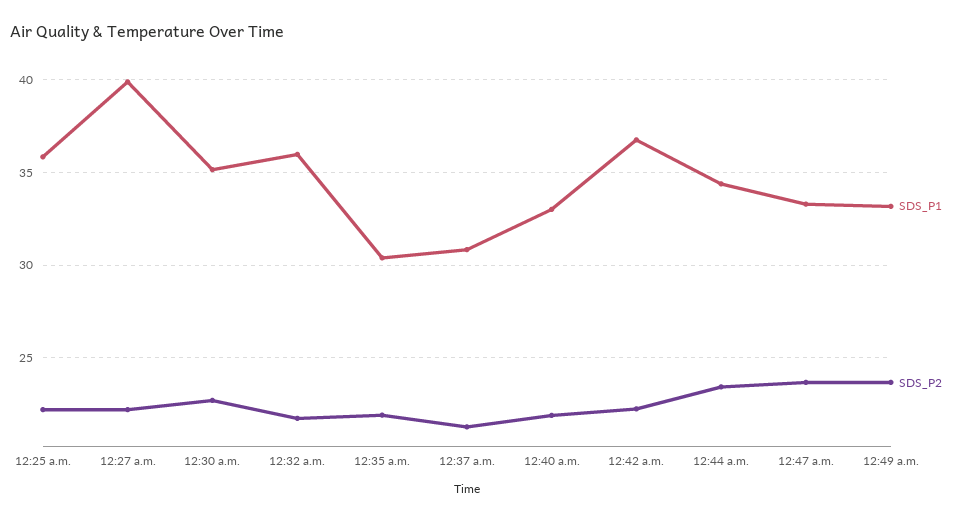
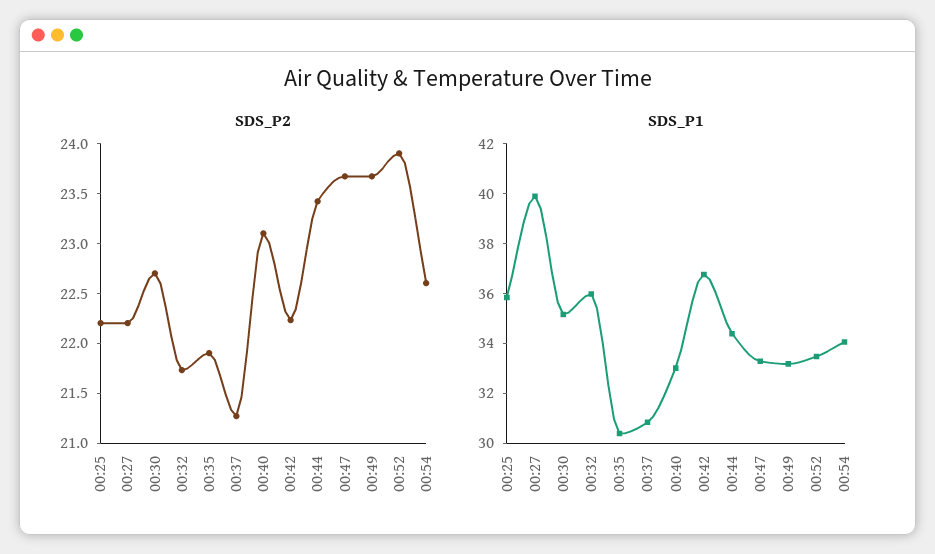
SDS_P2, 12:40 a.m.: 22 -> 23.1
SDS_P2, 00:52: none -> 23.9
SDS_P2, 00:54: none -> 22.6
SDS_P1, 00:52: none -> 33.5
SDS_P1, 00:54: none -> 34

